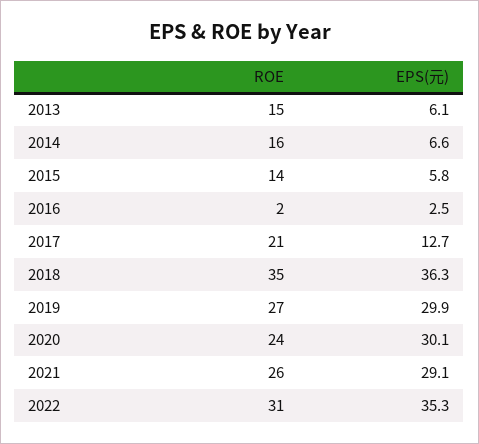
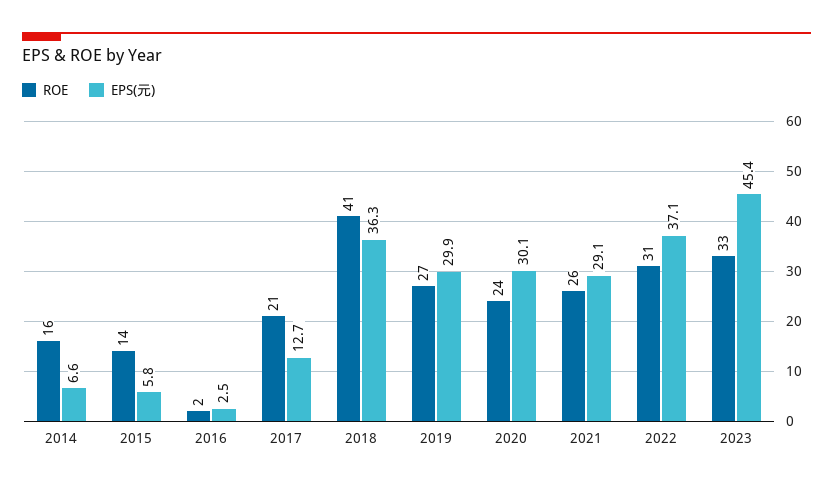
ROE, 2013: 15 -> none
EPS(元), 2013: 6.1 -> none
ROE, 2018: 35 -> 41
EPS(元), 2022: 35.3 -> 37.1
ROE, 2023: none -> 33
EPS(元), 2023: none -> 45.4

